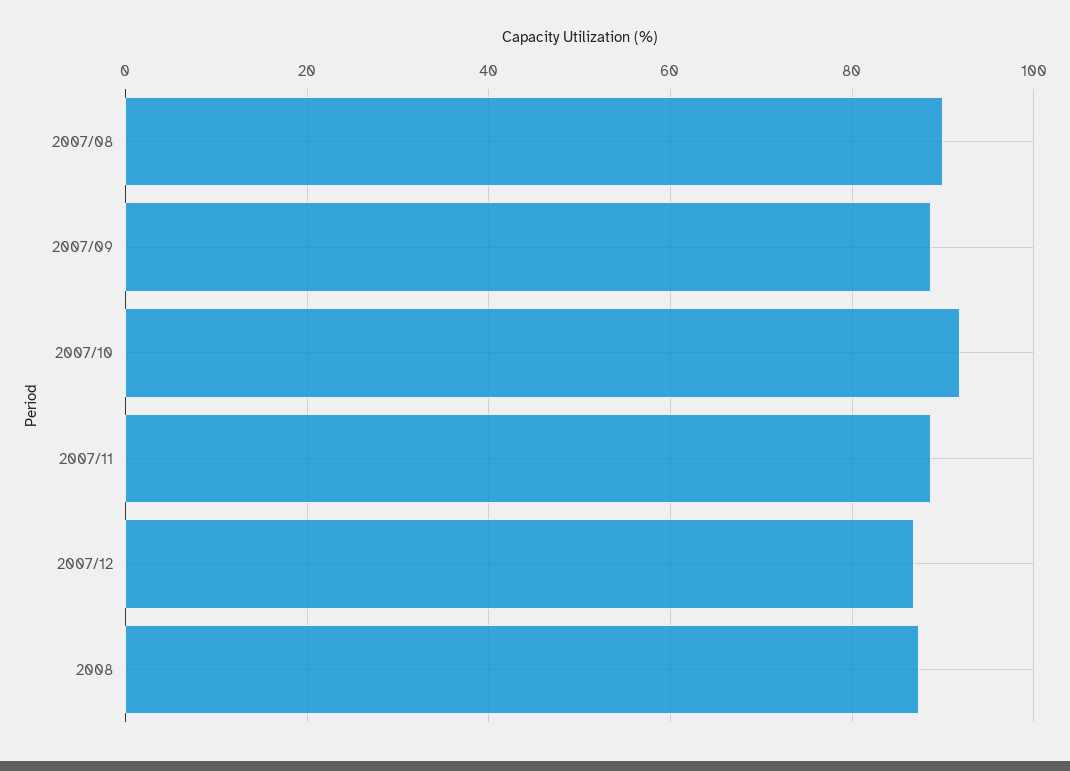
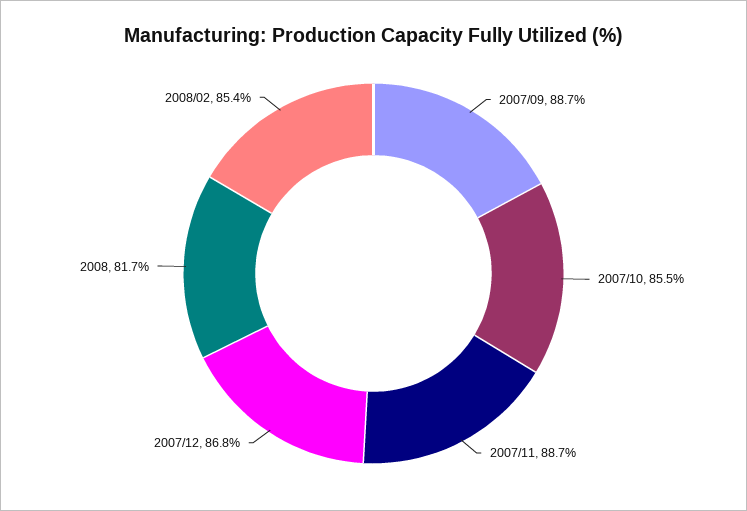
2007/08: 90 -> none
2007/10: 92 -> 85.5
2008: 88 -> 81.7
2008/02: none -> 85.4

